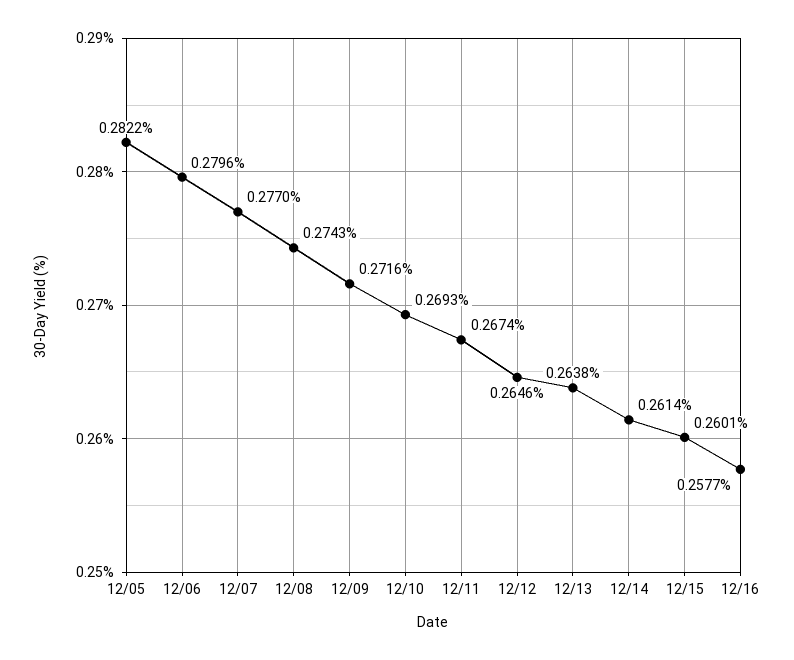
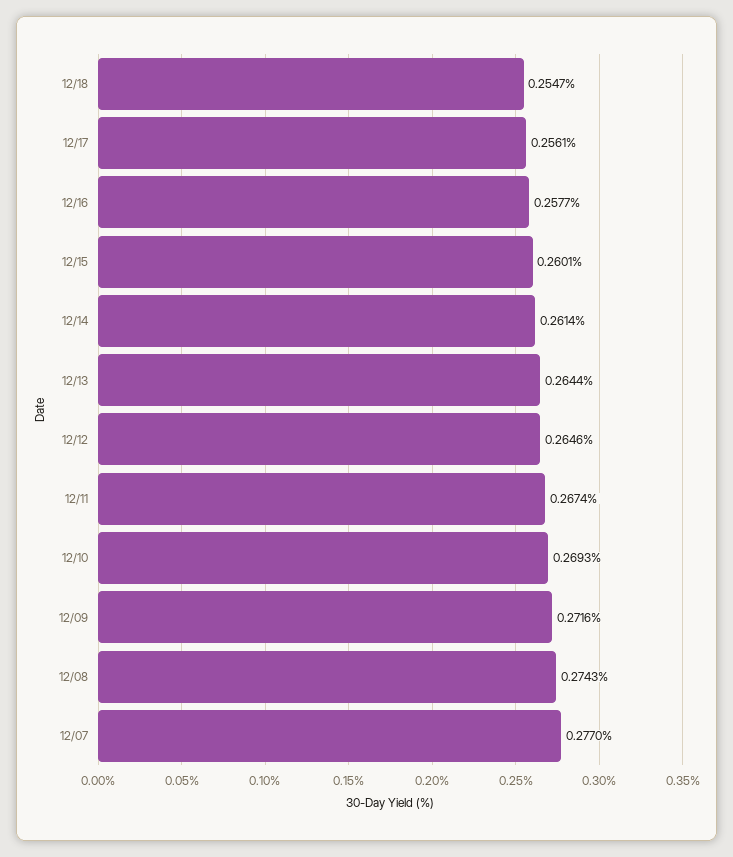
12/05: 0.2822 -> none
12/06: 0.2796 -> none
12/13: 0.2638 -> 0.2644
12/18: none -> 0.2547
12/17: none -> 0.2561

